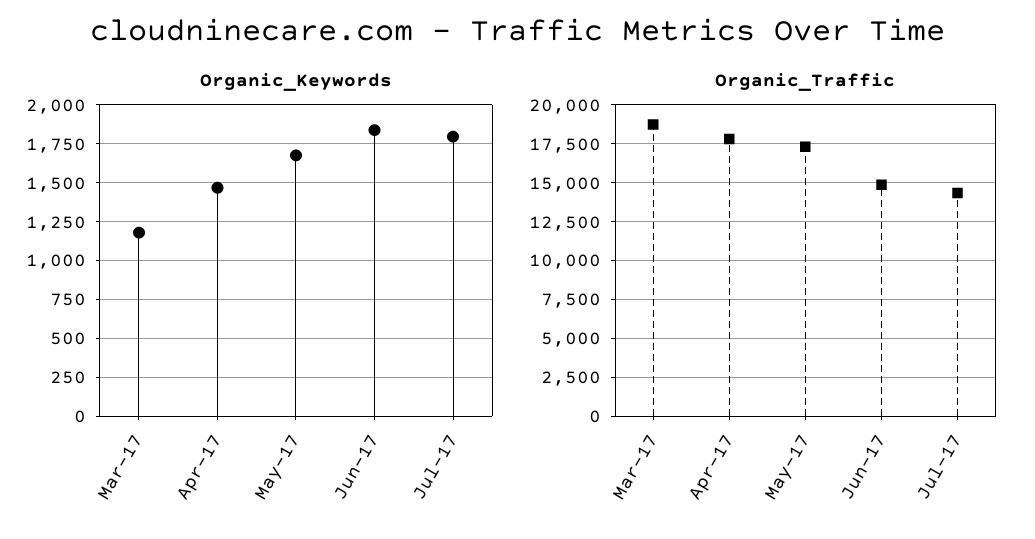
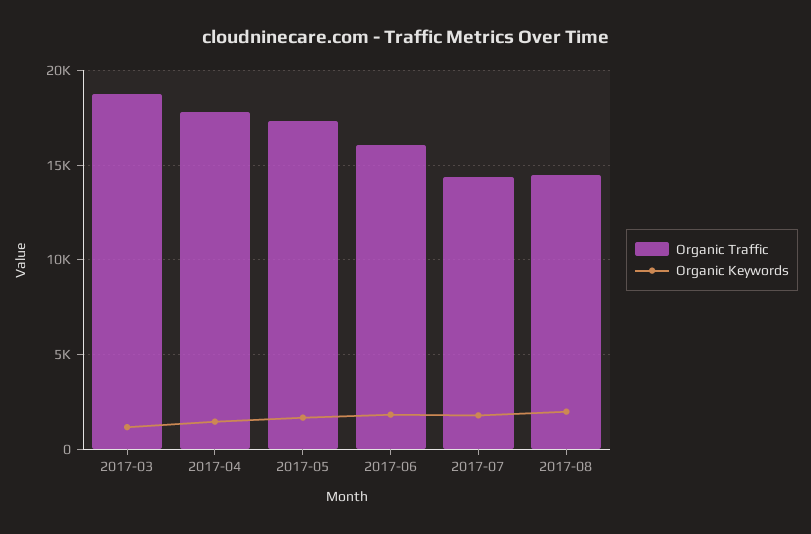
Organic_Traffic, Jun-17: 15000 -> 16000
Organic_Traffic, 2017-08: none -> 14500
Organic_Keywords, 2017-08: none -> 2000

